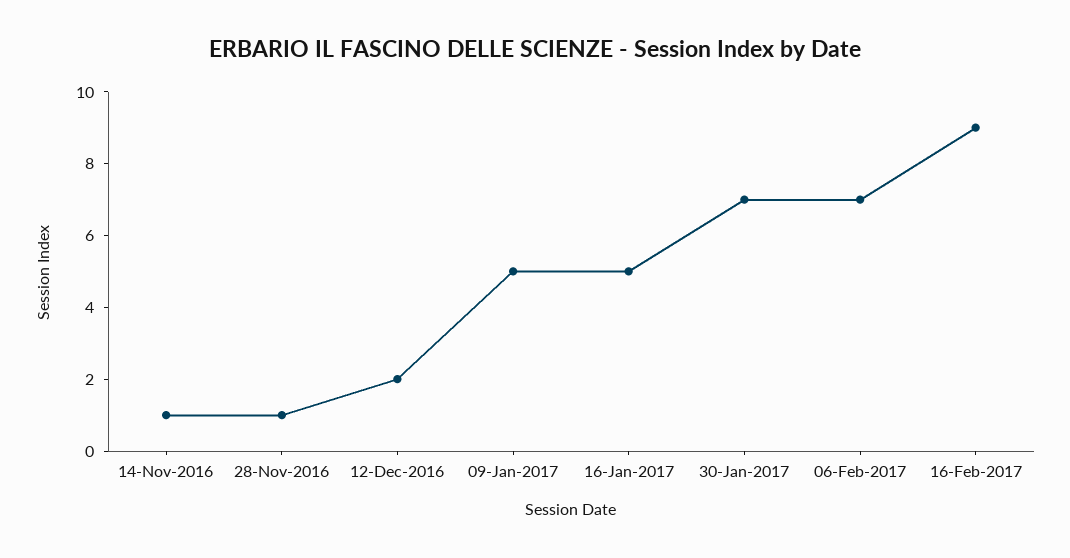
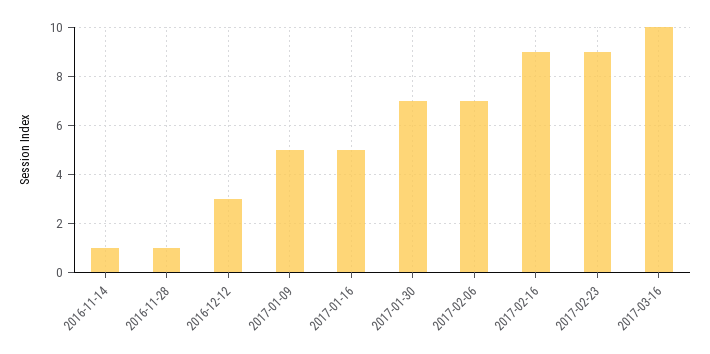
12-Dec-2016: 2 -> 3
2017-02-23: none -> 9
2017-03-16: none -> 10

